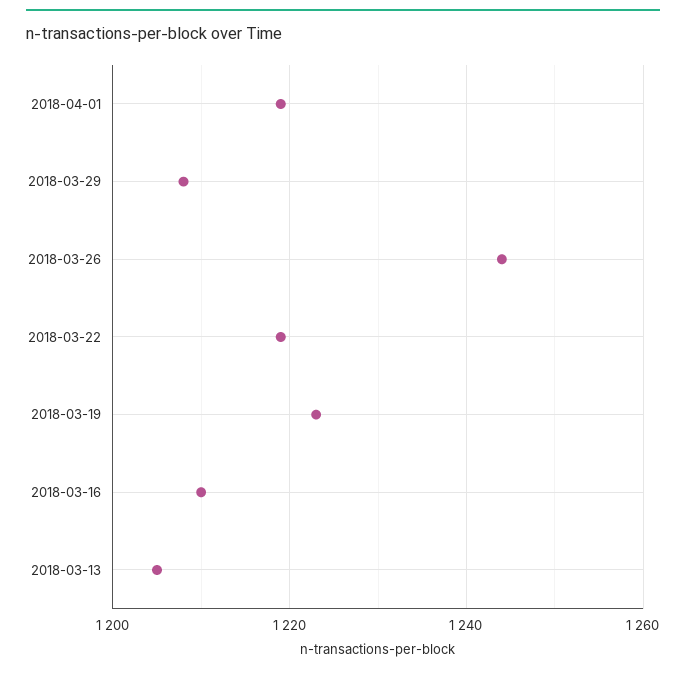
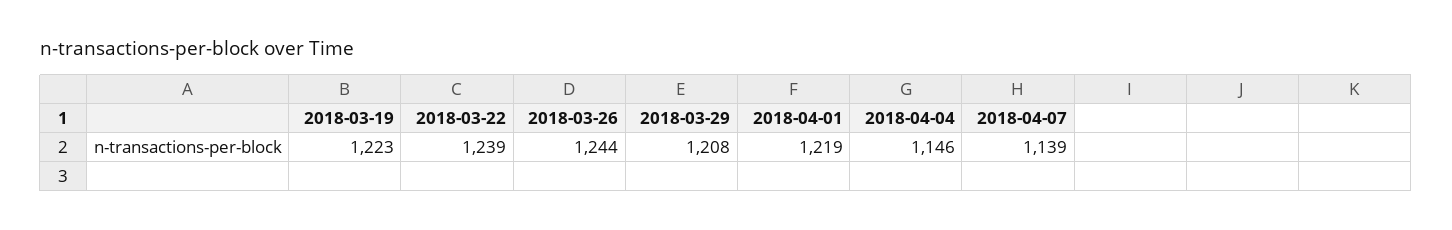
2018-03-22: 1220 -> 1239
2018-03-16: 1210 -> none
2018-03-13: 1205 -> none
2018-04-04: none -> 1146
2018-04-07: none -> 1139

